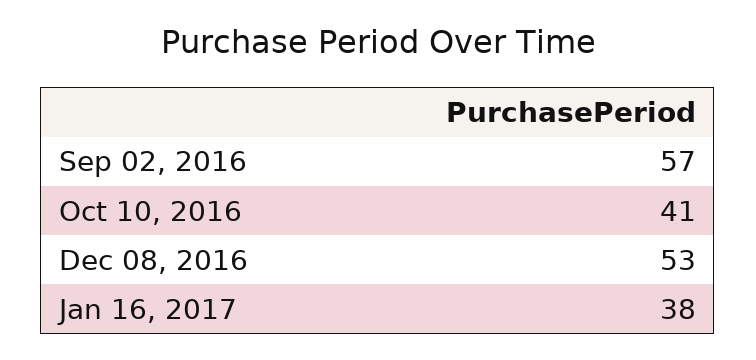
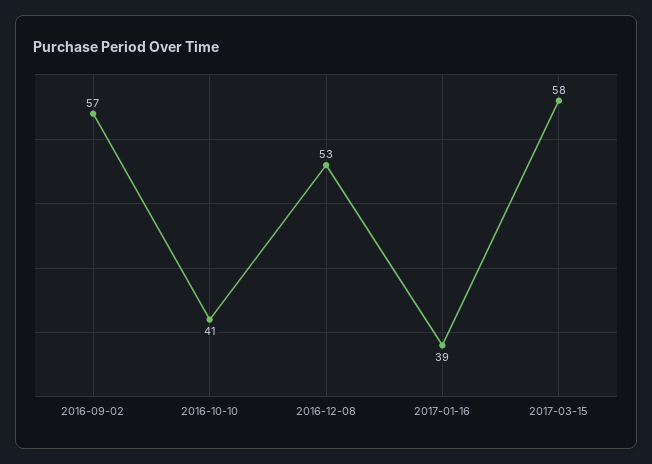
Jan 16, 2017: 38 -> 39
2017-03-15: none -> 58

